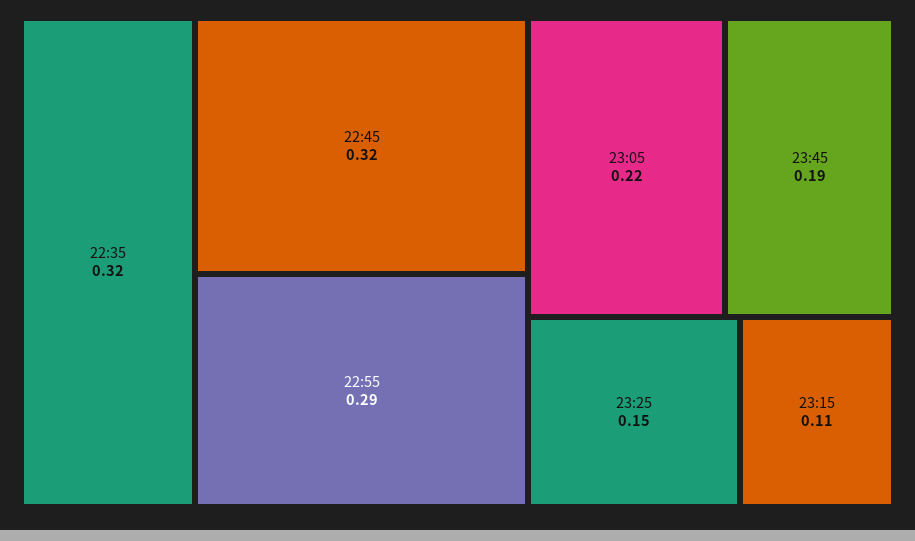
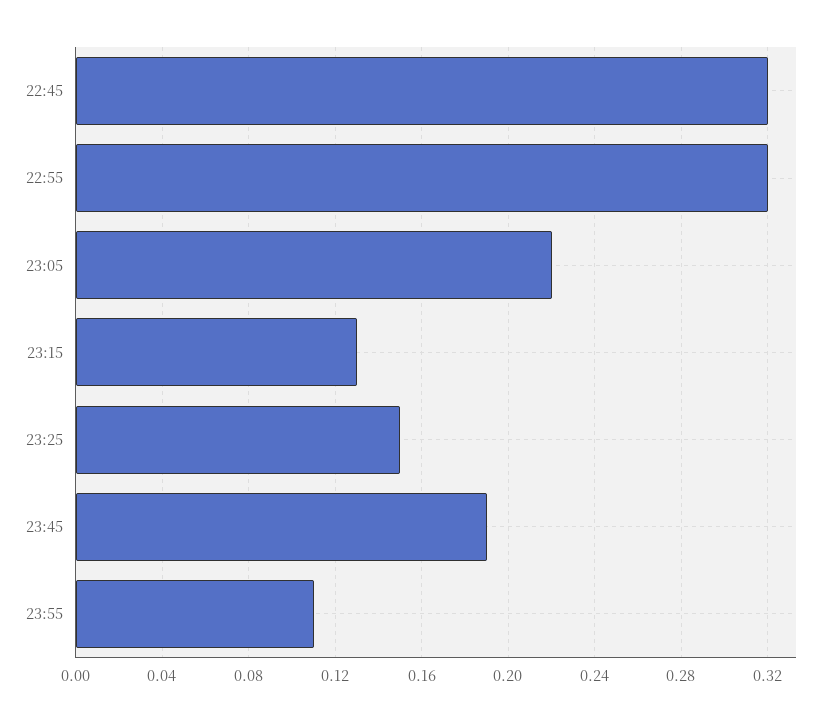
22:35: 0.32 -> none
22:55: 0.29 -> 0.32
23:15: 0.11 -> 0.13
23:55: none -> 0.11

